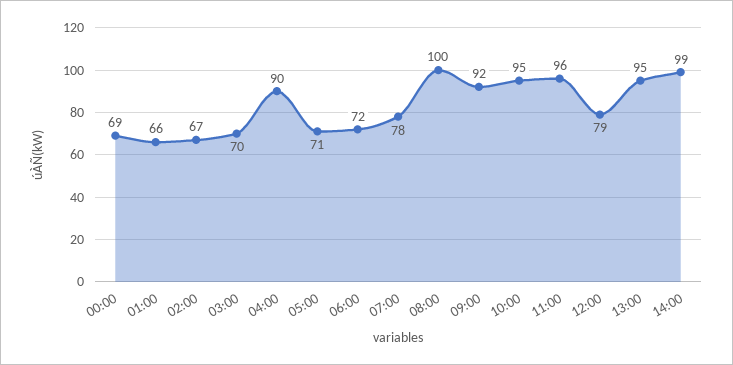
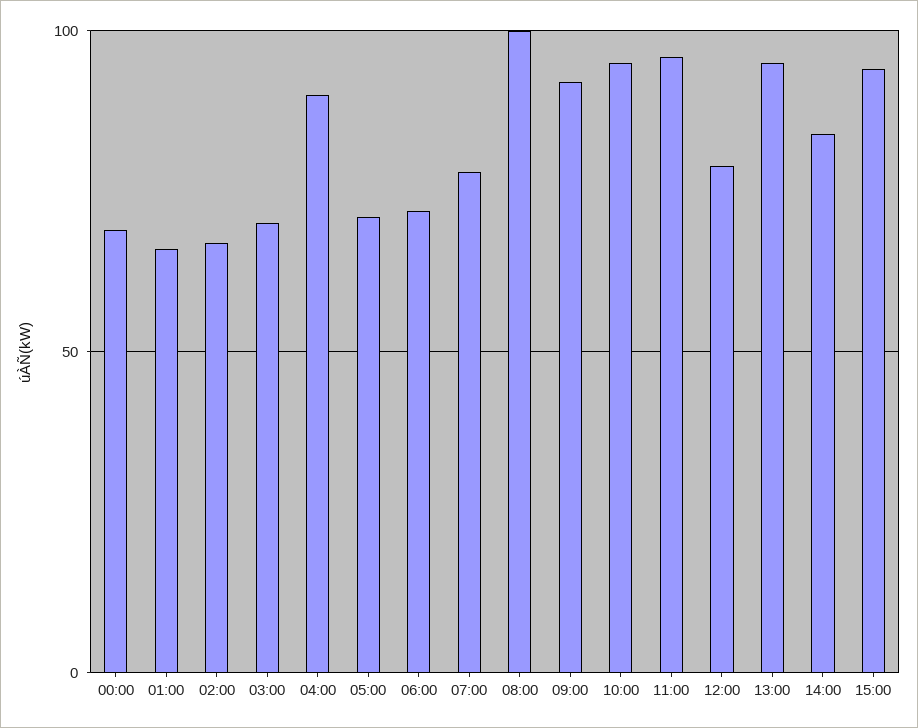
14:00: 99 -> 85
15:00: none -> 95

